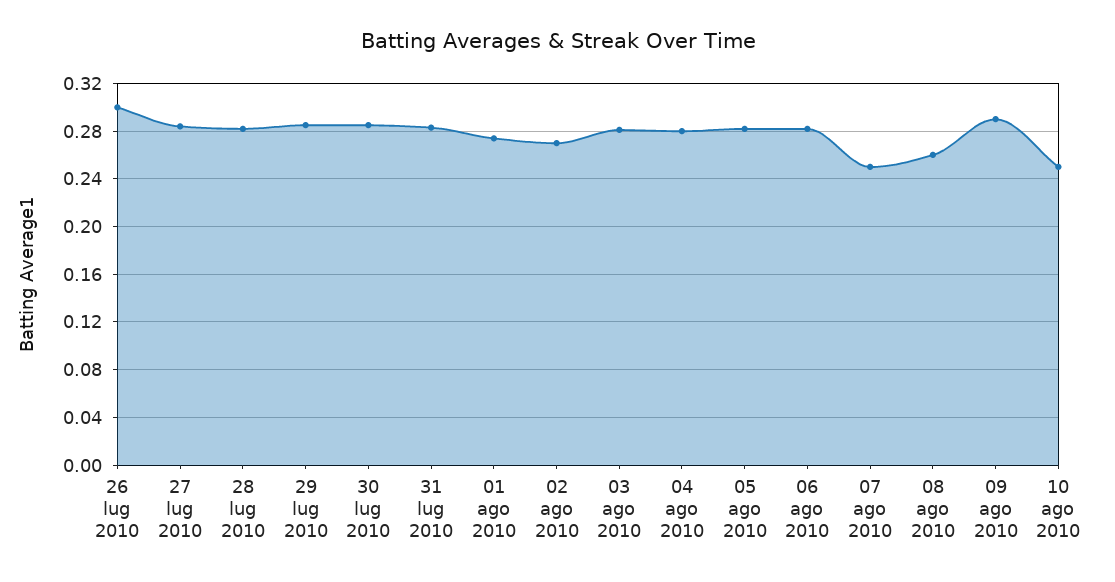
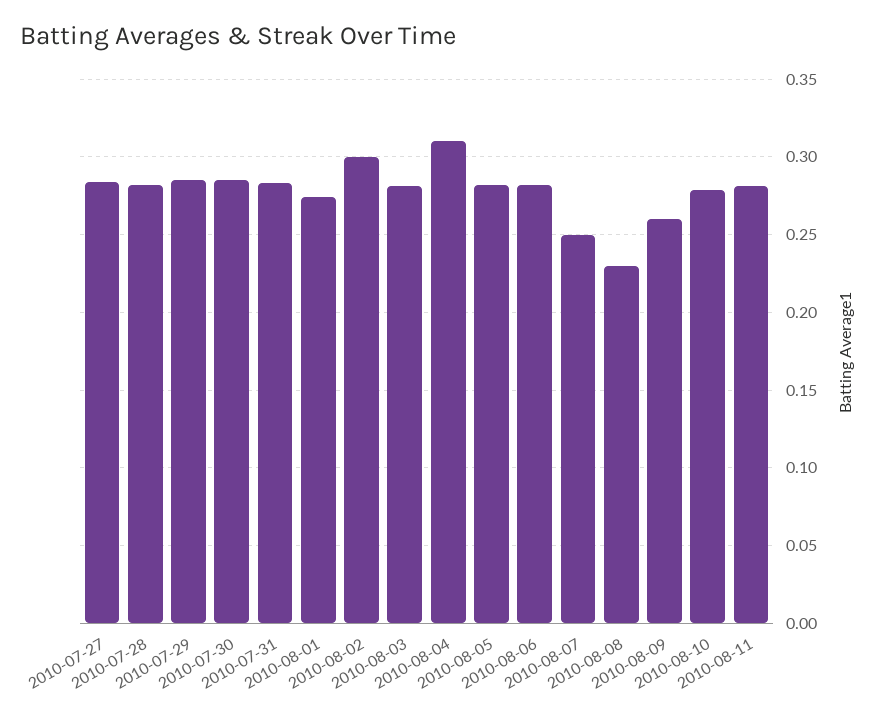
26 lug 2010: 0.3 -> none
02 ago 2010: 0.27 -> 0.3
04 ago 2010: 0.28 -> 0.31
08 ago 2010: 0.26 -> 0.23
09 ago 2010: 0.29 -> 0.26
10 ago 2010: 0.25 -> 0.28
2010-08-11: none -> 0.28

